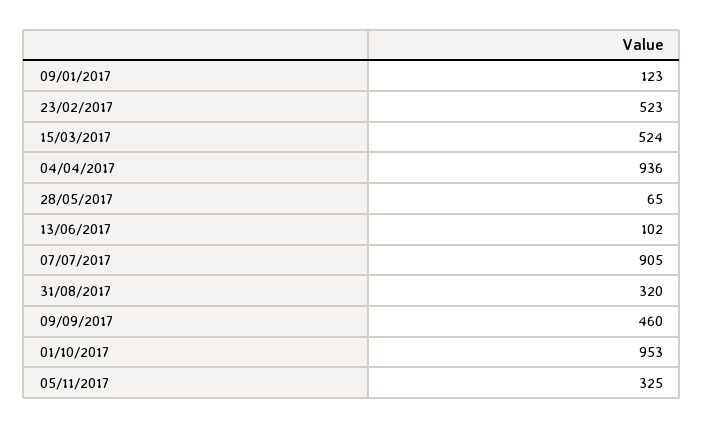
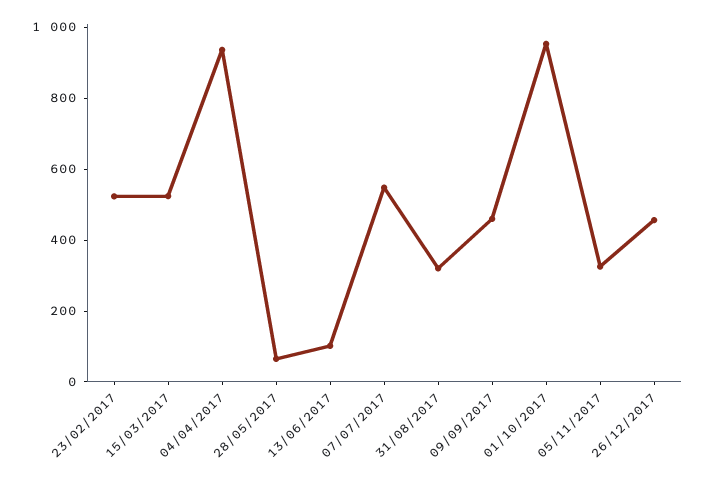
09/01/2017: 123 -> none
07/07/2017: 905 -> 550
26/12/2017: none -> 450

